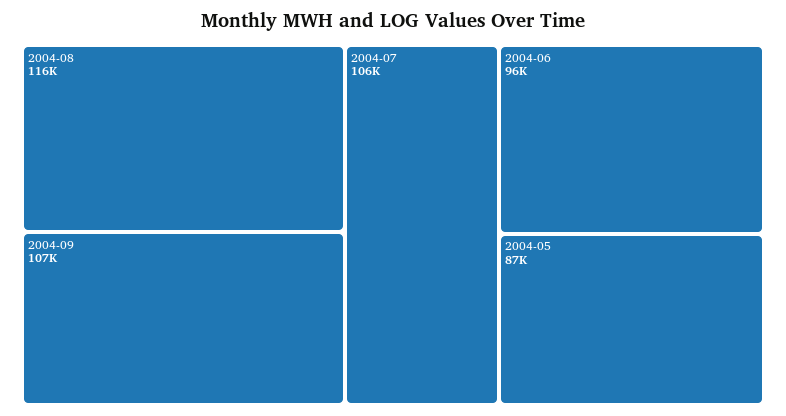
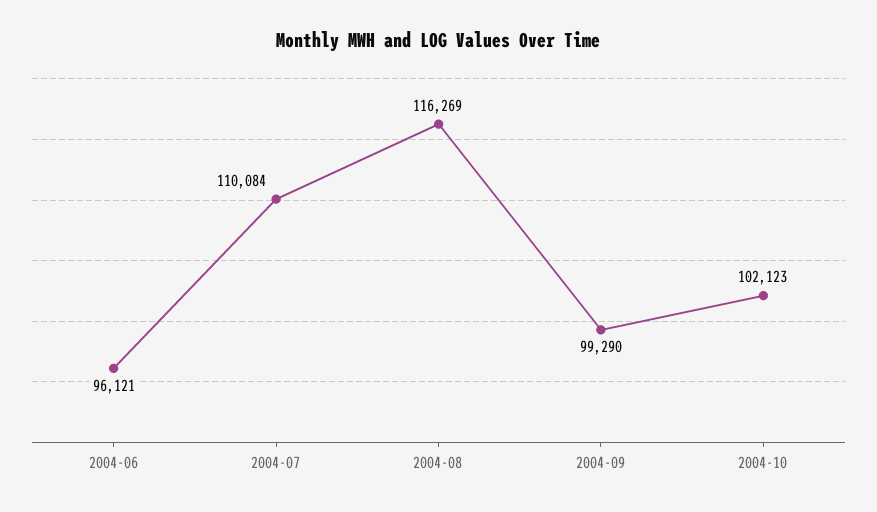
2004-09: 107000 -> 99290
2004-07: 106000 -> 110084
2004-05: 87000 -> none
2004-10: none -> 102123

